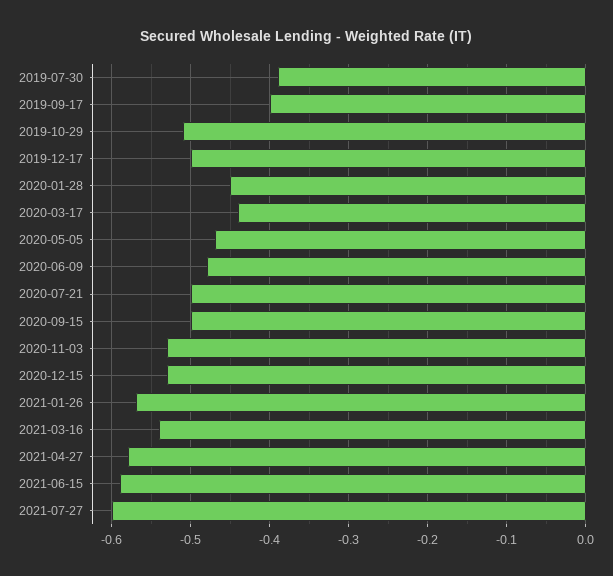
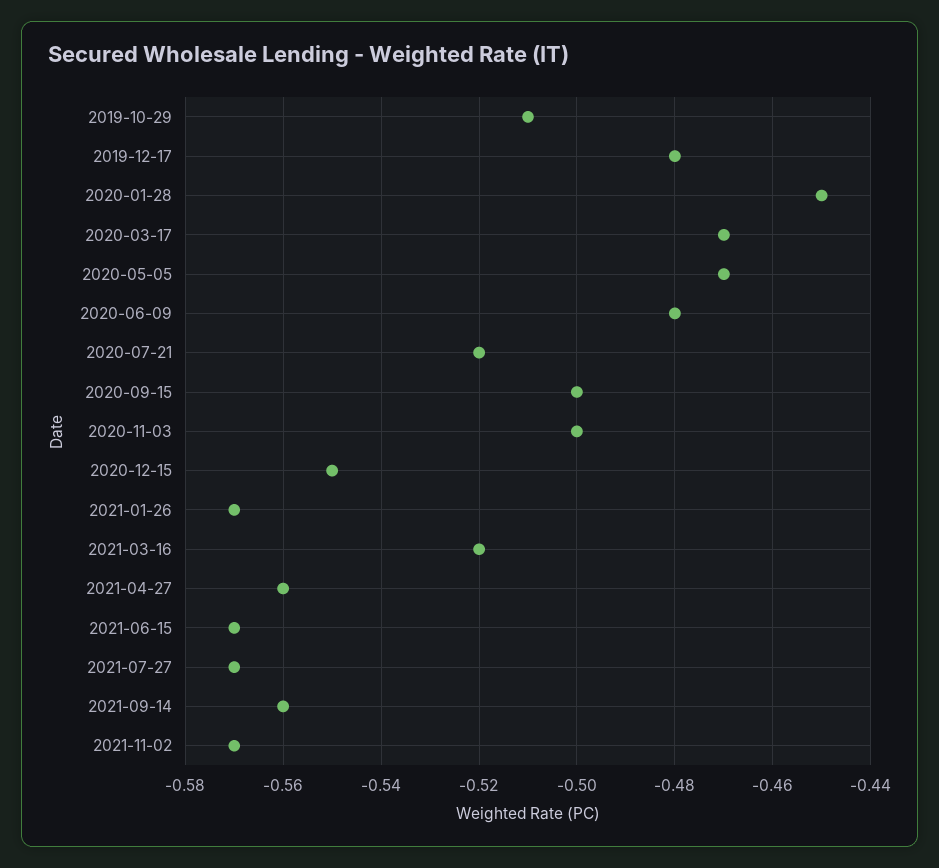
2019-07-30: -0.39 -> none
2019-09-17: -0.4 -> none
2019-12-17: -0.5 -> -0.48
2020-03-17: -0.44 -> -0.47
2020-07-21: -0.5 -> -0.52
2020-11-03: -0.53 -> -0.5
2020-12-15: -0.53 -> -0.55
2021-03-16: -0.54 -> -0.52
2021-04-27: -0.58 -> -0.56
2021-06-15: -0.59 -> -0.57
2021-07-27: -0.6 -> -0.57
2021-09-14: none -> -0.56
2021-11-02: none -> -0.57

